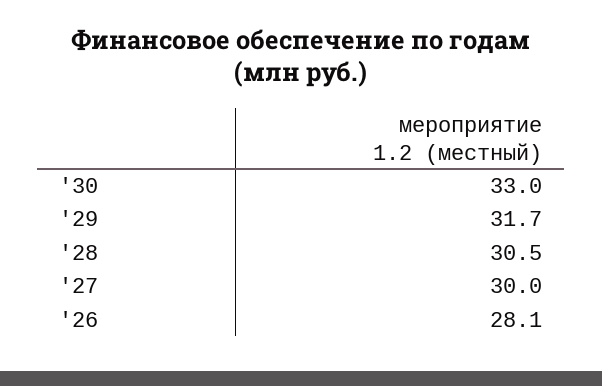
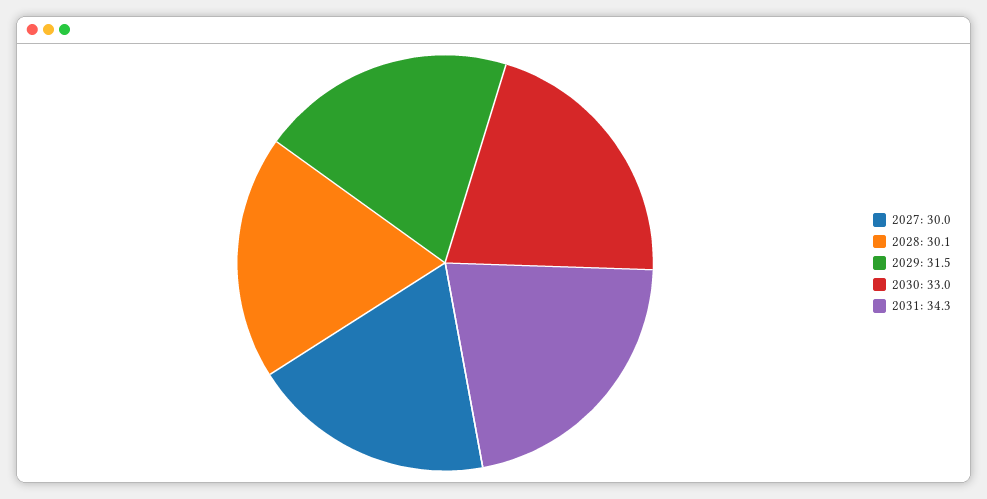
'29: 31.7 -> 31.5
'28: 30.5 -> 30.1
'26: 28.1 -> none
2031: none -> 34.3

